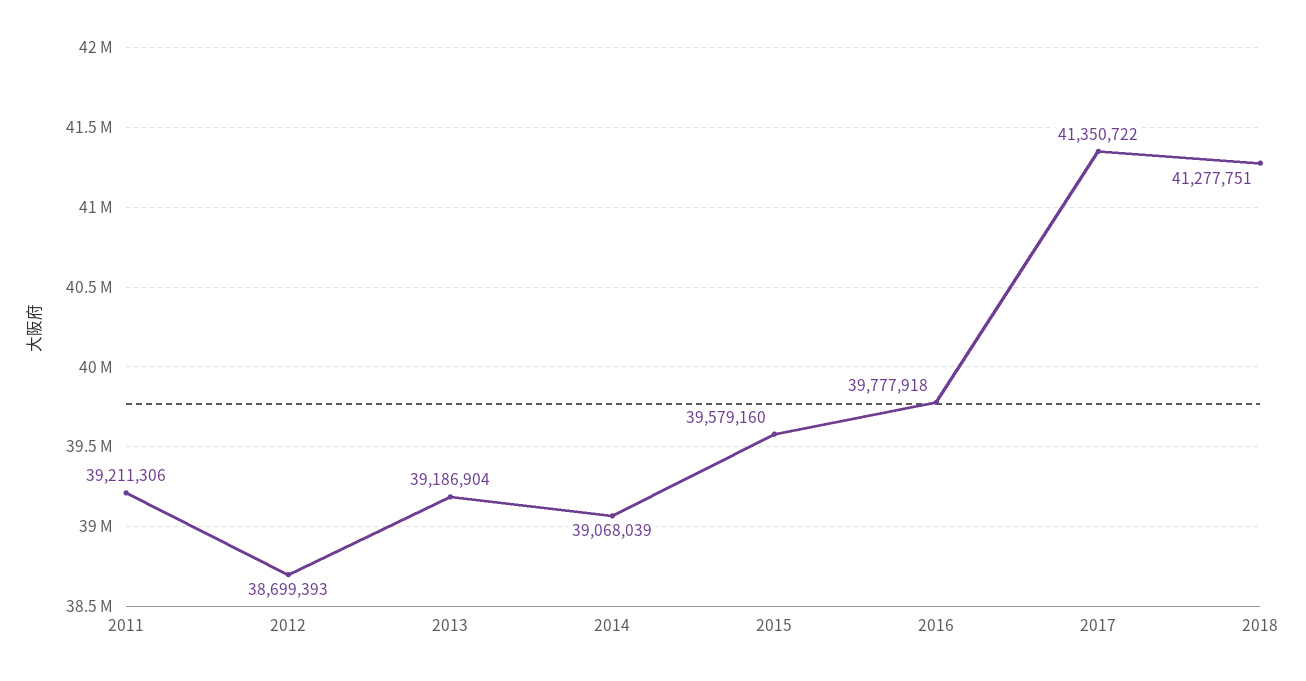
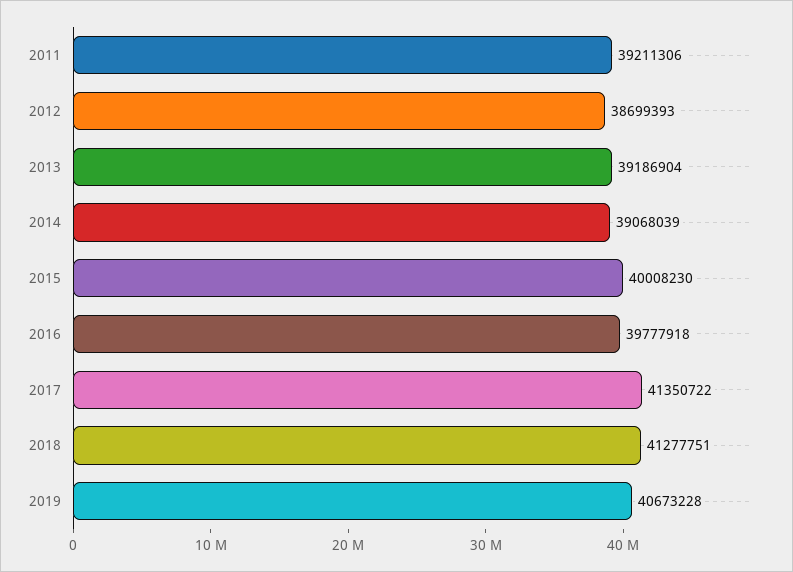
2015: 39579160 -> 40008230
2019: none -> 40673228

